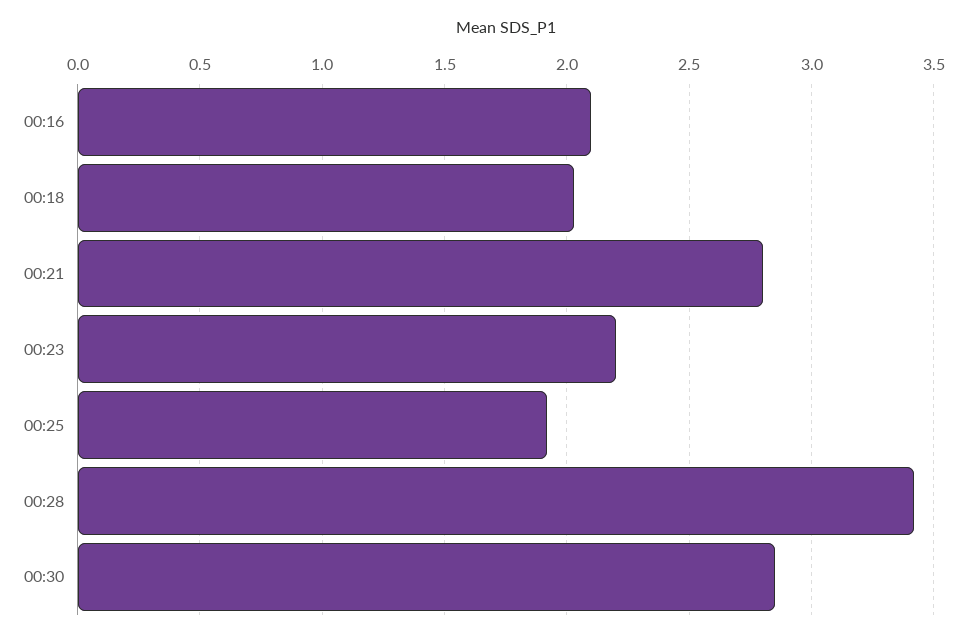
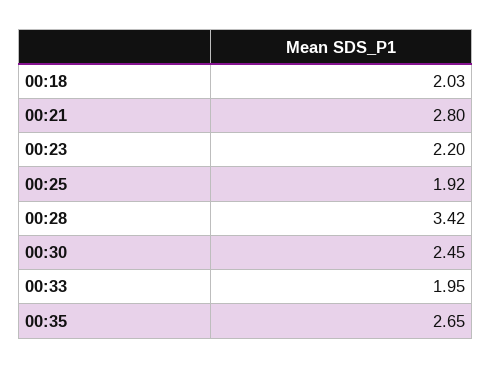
00:16: 2.1 -> none
00:30: 2.85 -> 2.45
00:33: none -> 1.95
00:35: none -> 2.65

